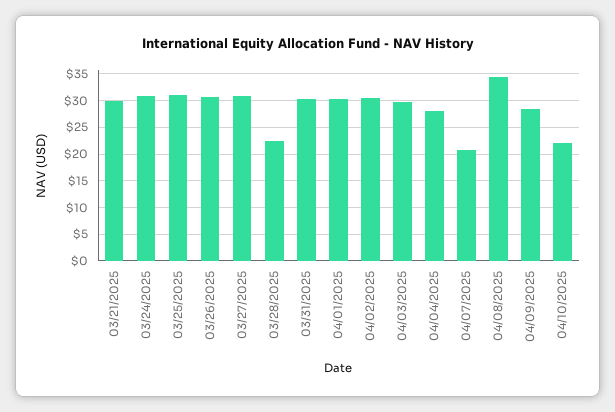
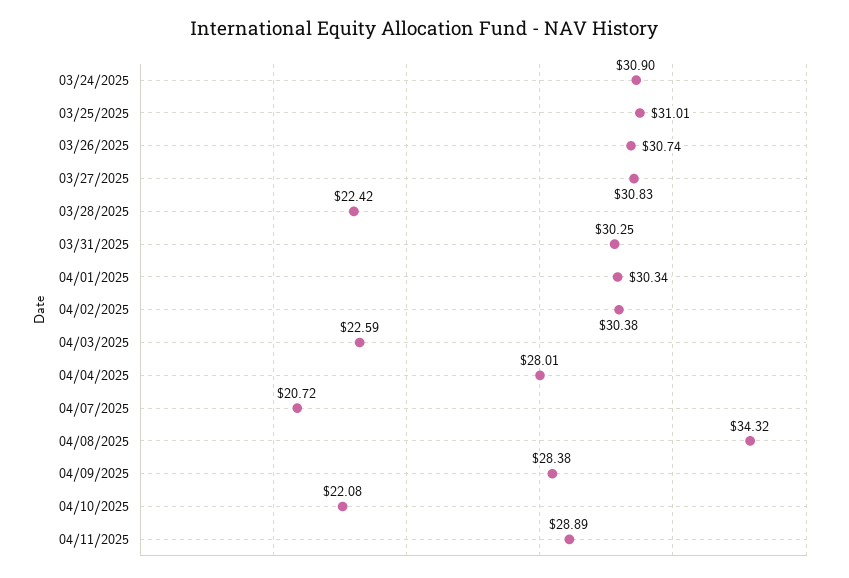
03/21/2025: 30 -> none
04/03/2025: 30 -> 22.59
04/11/2025: none -> 28.89

